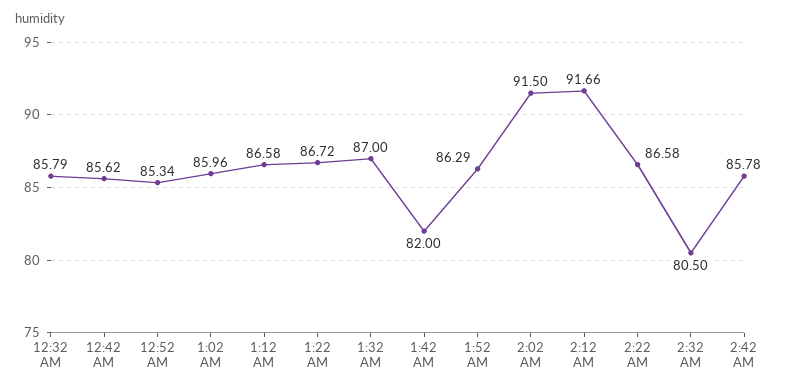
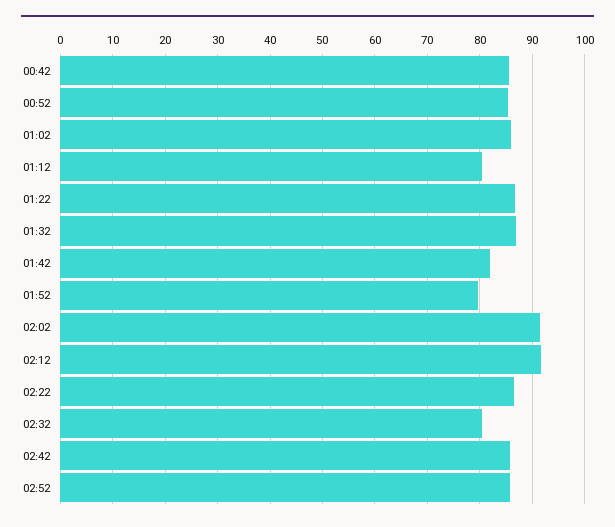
12:32 AM: 85.79 -> none
1:12 AM: 86.58 -> 80
1:52 AM: 86.29 -> 80
02:52: none -> 86

